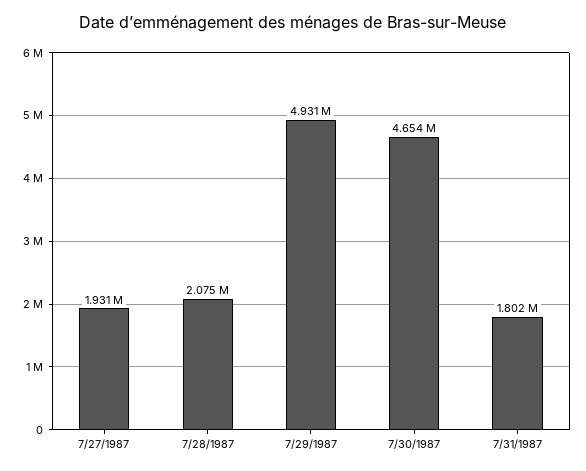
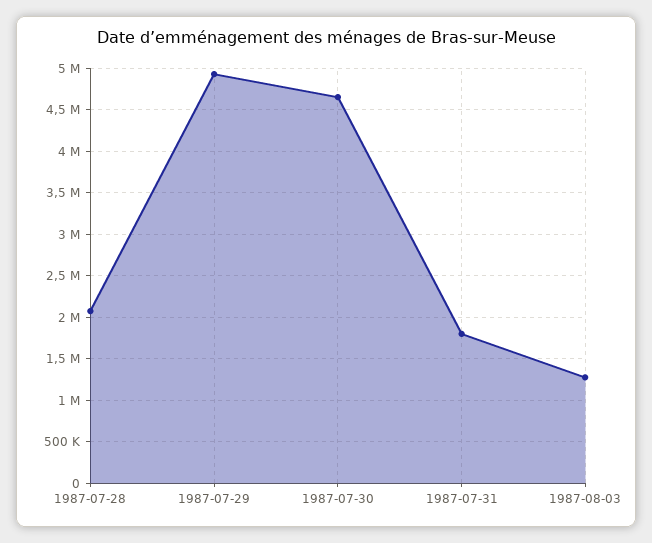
7/27/1987: 1931000 -> none
1987-08-03: none -> 1300000

